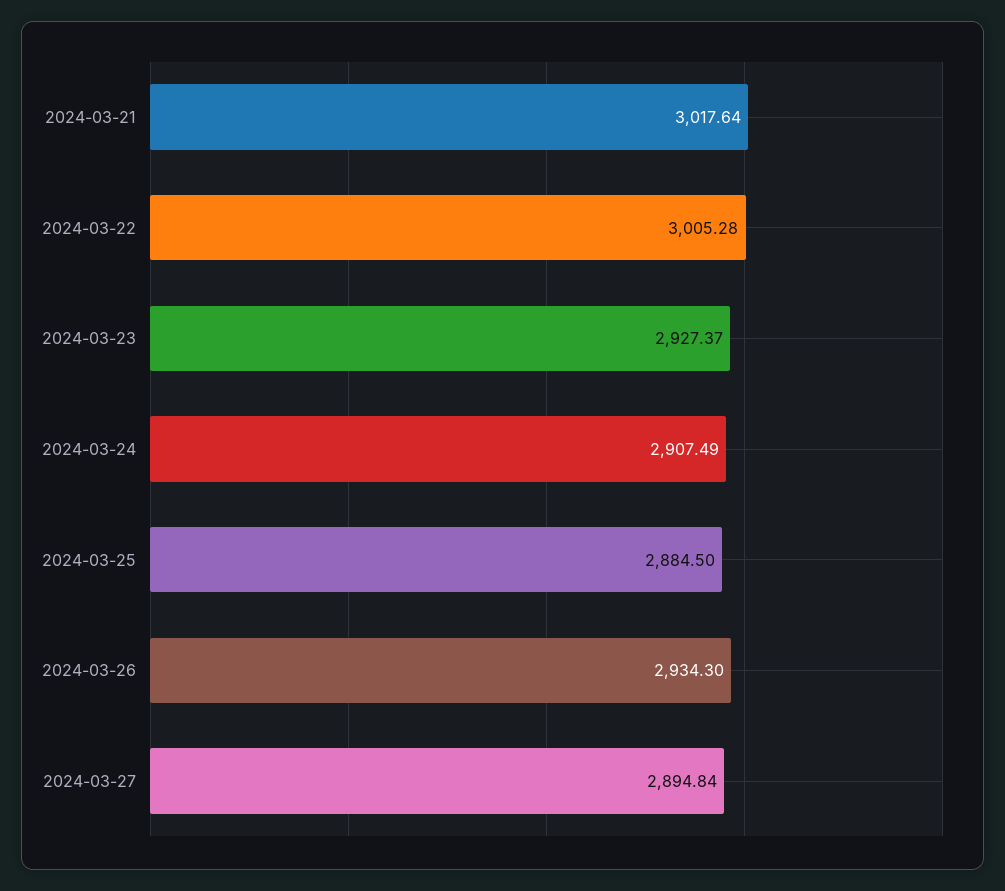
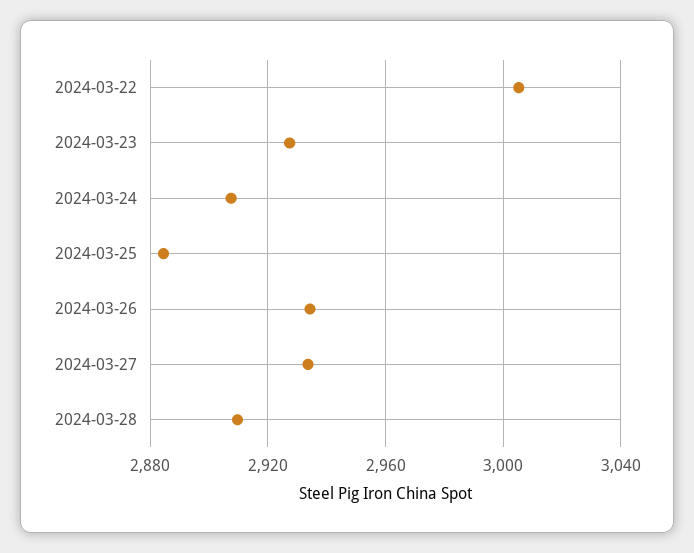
2024-03-21: 3017.64 -> none
2024-03-27: 2894.84 -> 2935
2024-03-28: none -> 2910

